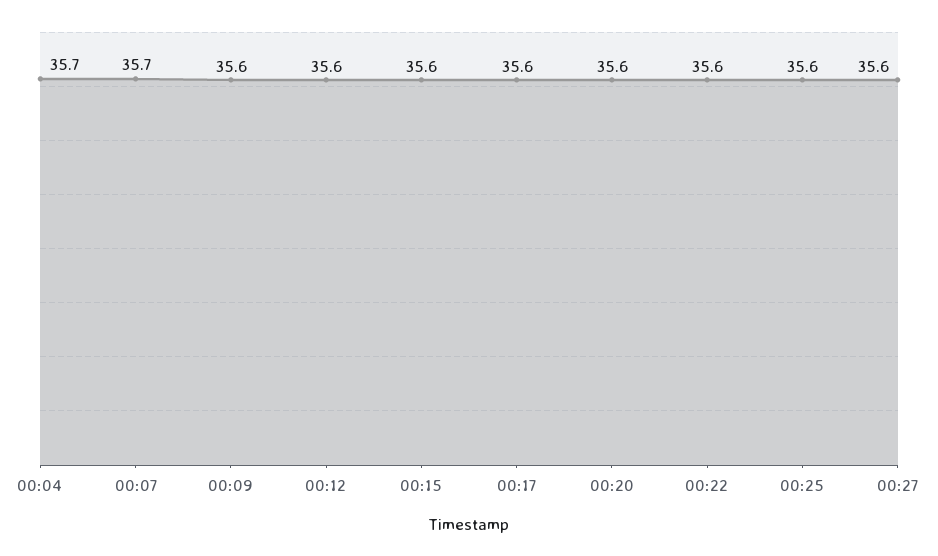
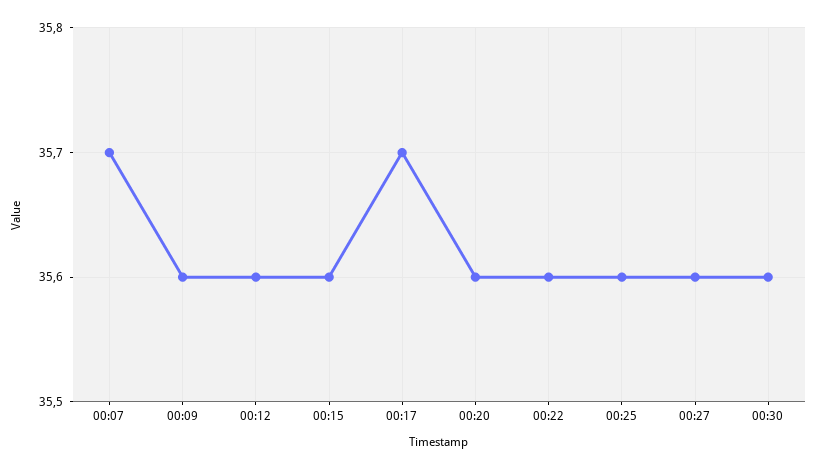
00:04: 35.7 -> none
00:17: 35.6 -> 35.7
00:30: none -> 35.6

